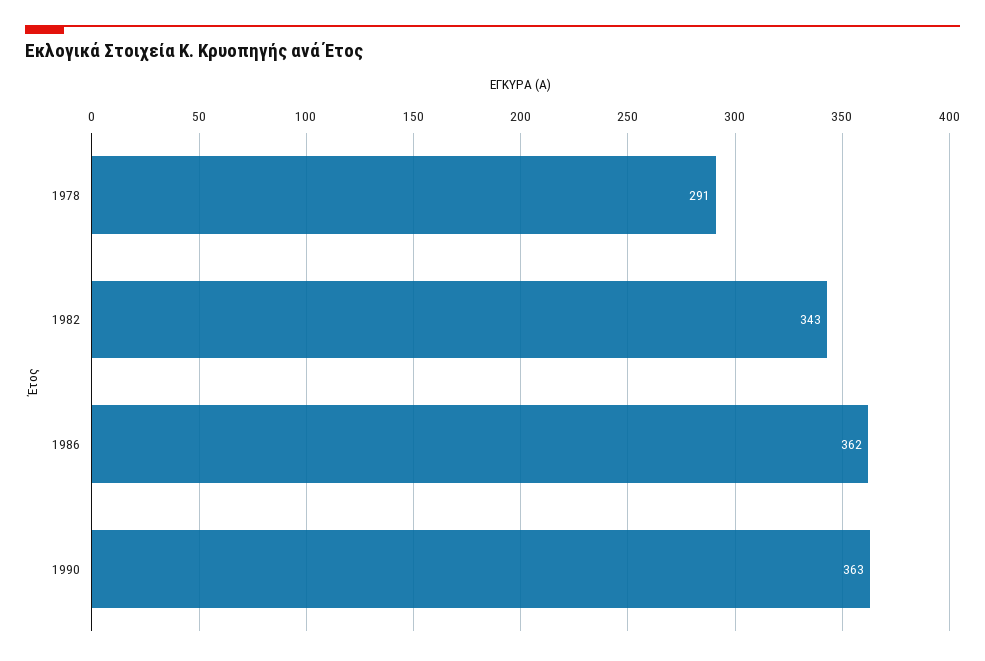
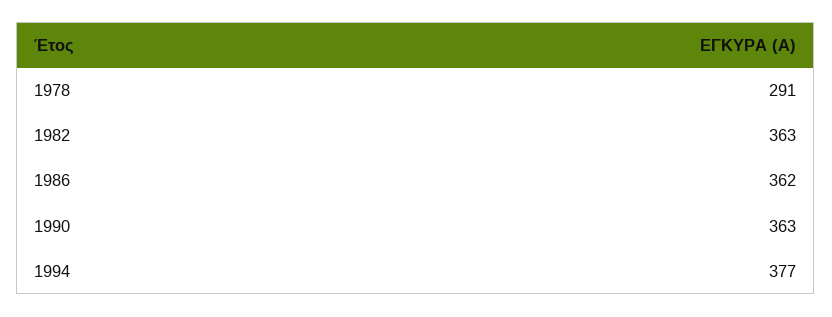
1982: 343 -> 363
1994: none -> 377

